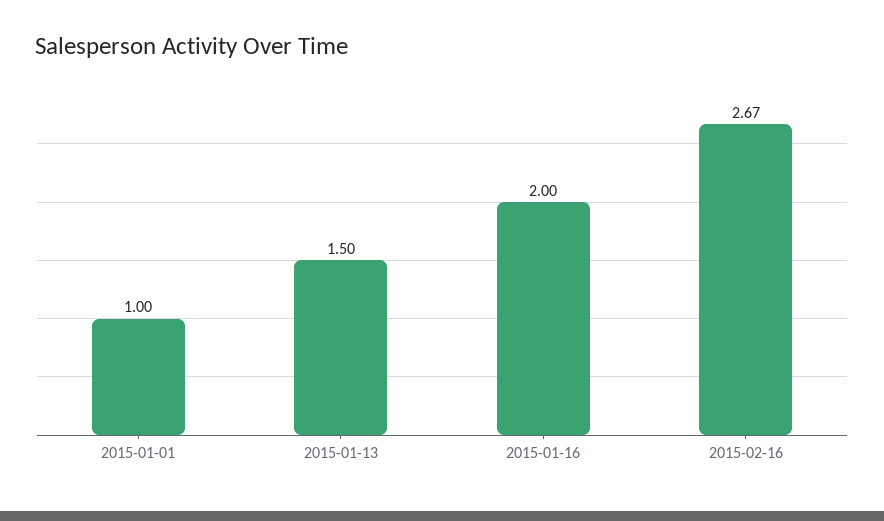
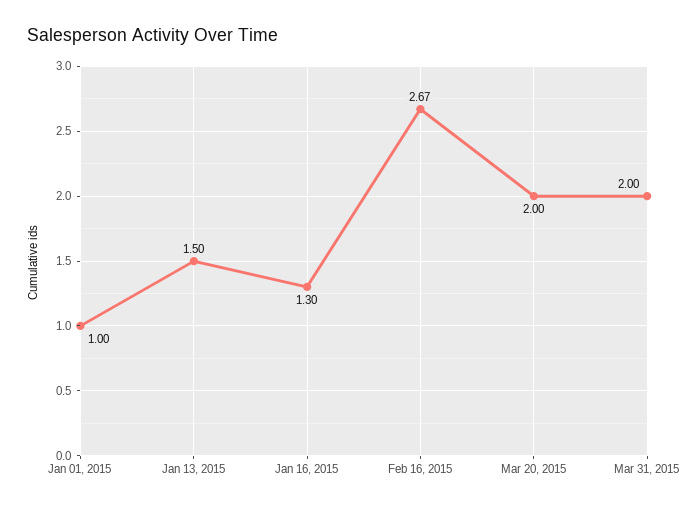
2015-01-16: 2 -> 1.3
Mar 20, 2015: none -> 2
Mar 31, 2015: none -> 2

